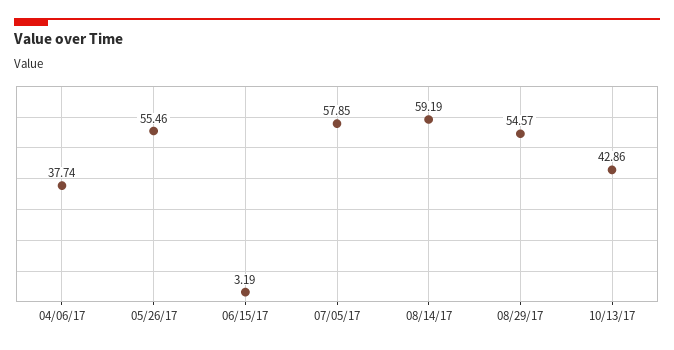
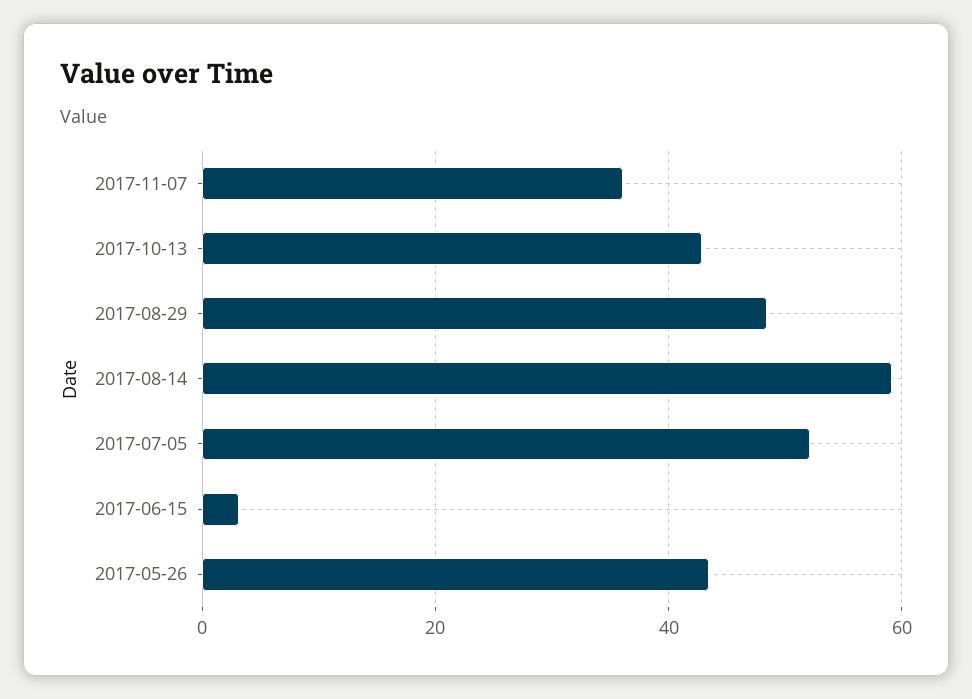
04/06/17: 37.74 -> none
05/26/17: 55.46 -> 44
07/05/17: 57.85 -> 52
08/29/17: 54.57 -> 48
2017-11-07: none -> 36

